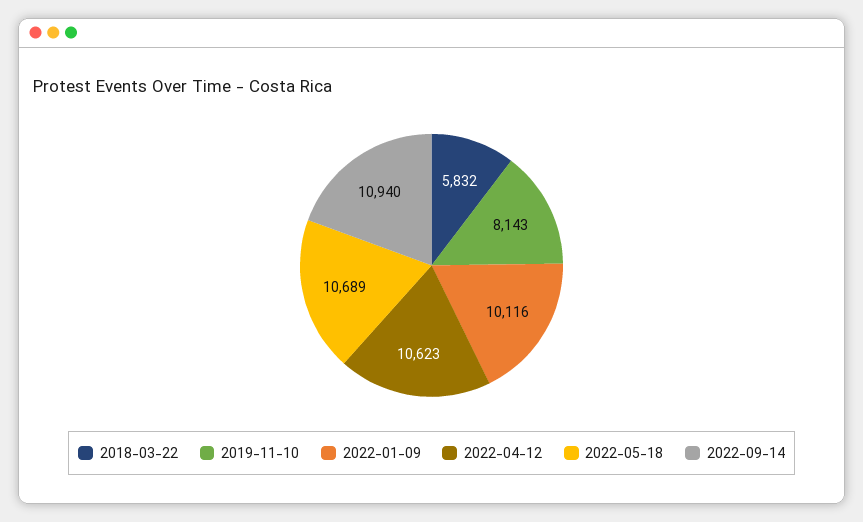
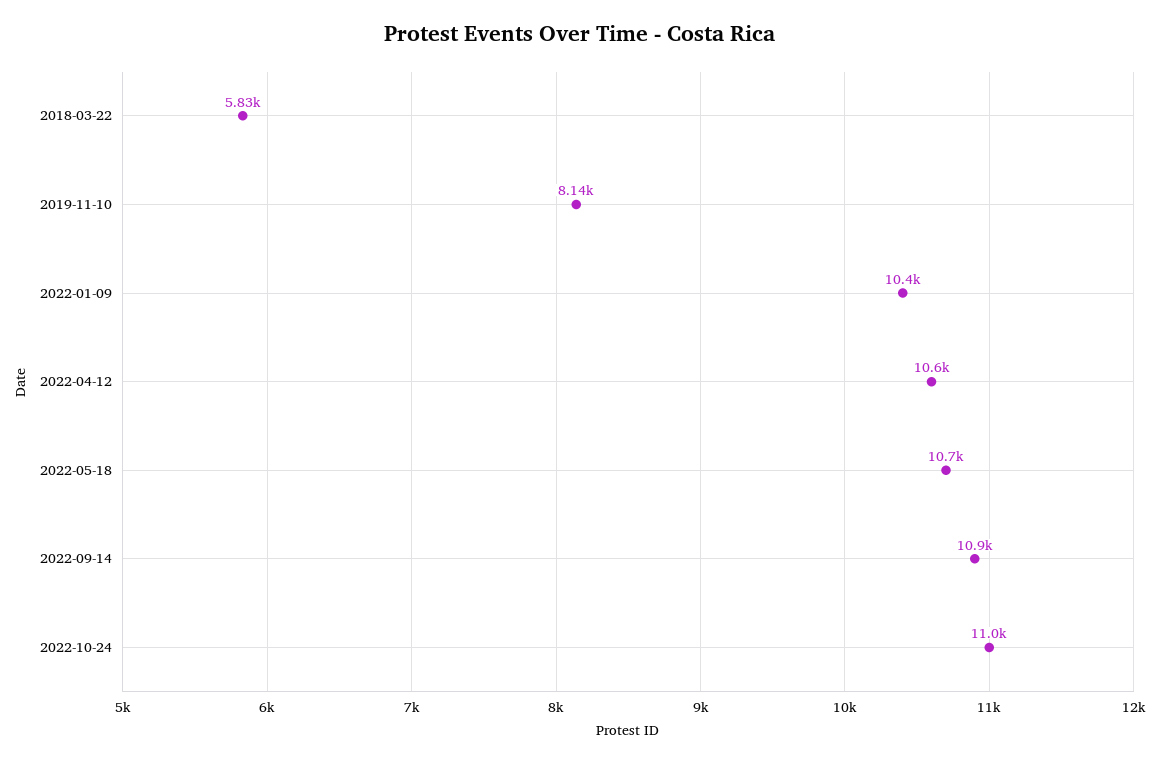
2022-01-09: 10116 -> 10400
2022-10-24: none -> 11000

